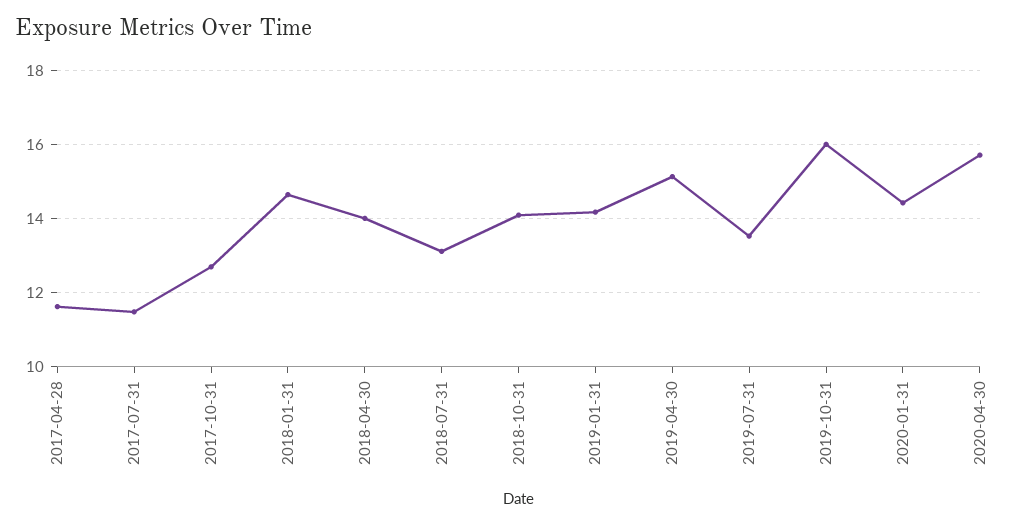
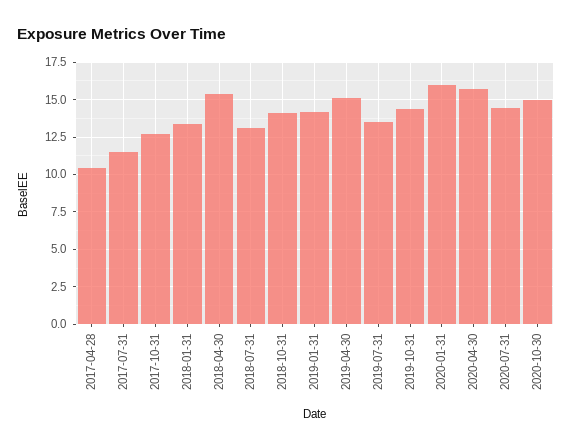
2017-04-28: 11.6 -> 10.5
2018-01-31: 14.6 -> 13.5
2018-04-30: 14 -> 15.5
2019-10-31: 16 -> 14.5
2020-01-31: 14.4 -> 16
2020-07-31: none -> 14.5
2020-10-30: none -> 15

